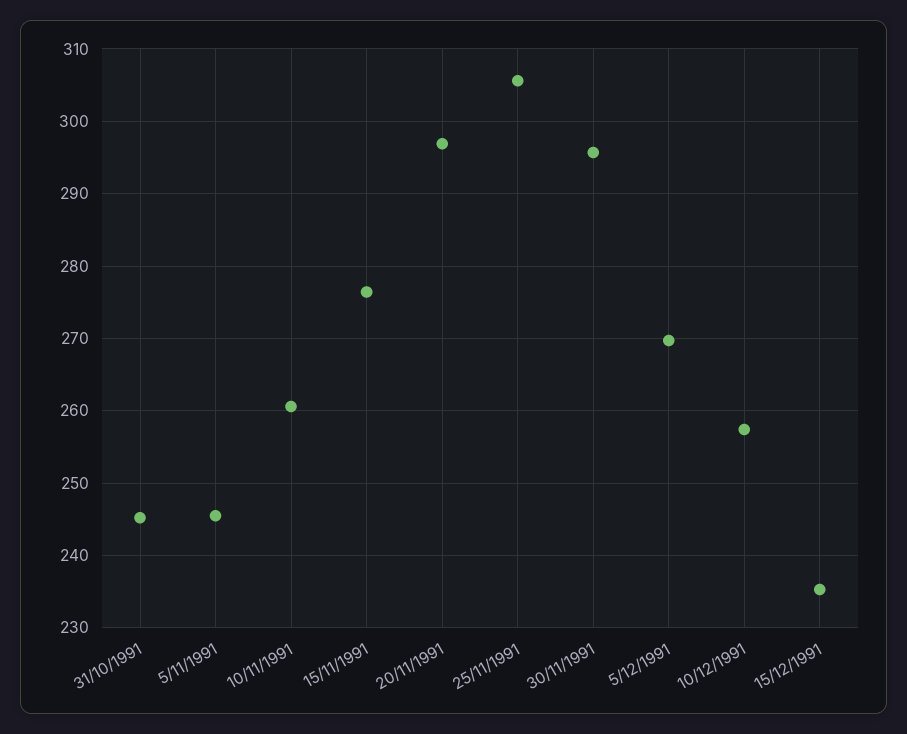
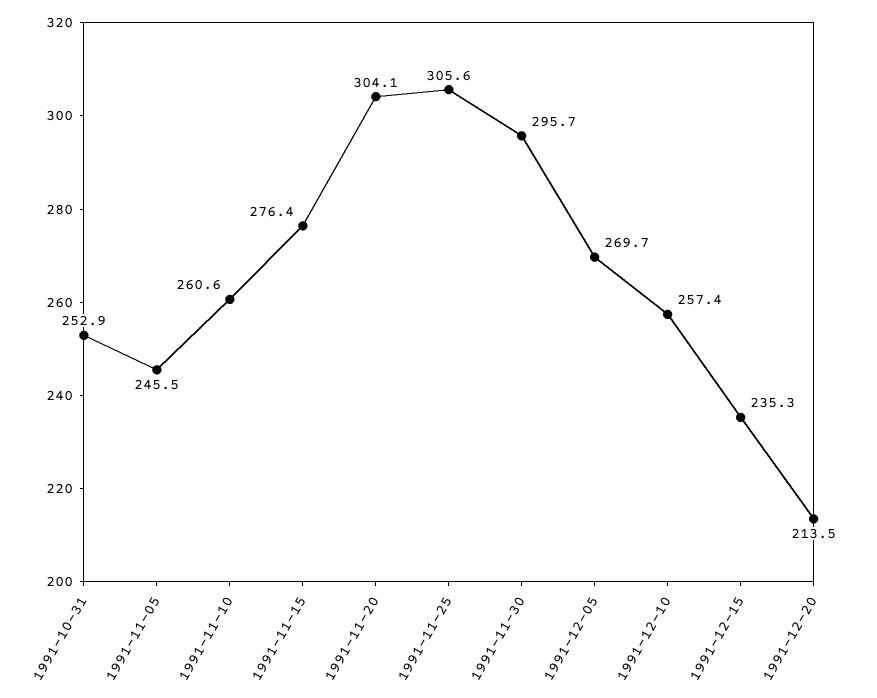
31/10/1991: 245 -> 252.9
20/11/1991: 297 -> 304.1
1991-12-20: none -> 213.5

